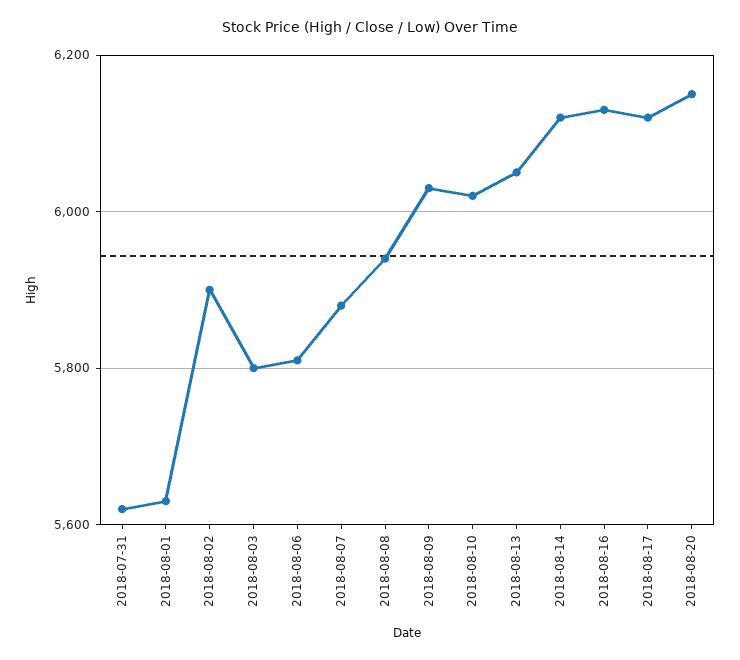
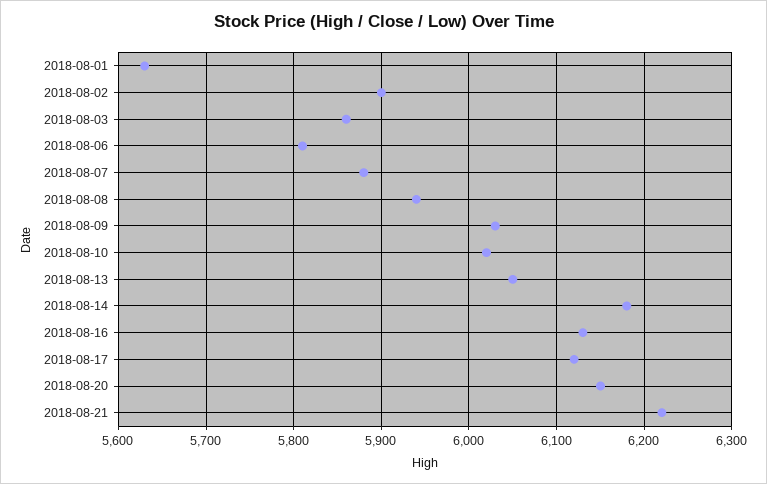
2018-07-31: 5620 -> none
2018-08-03: 5800 -> 5860
2018-08-14: 6120 -> 6180
2018-08-21: none -> 6220

